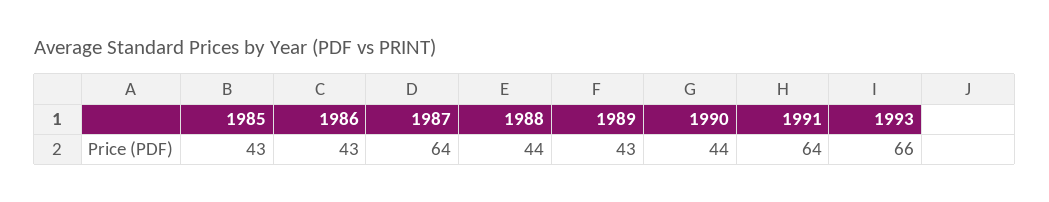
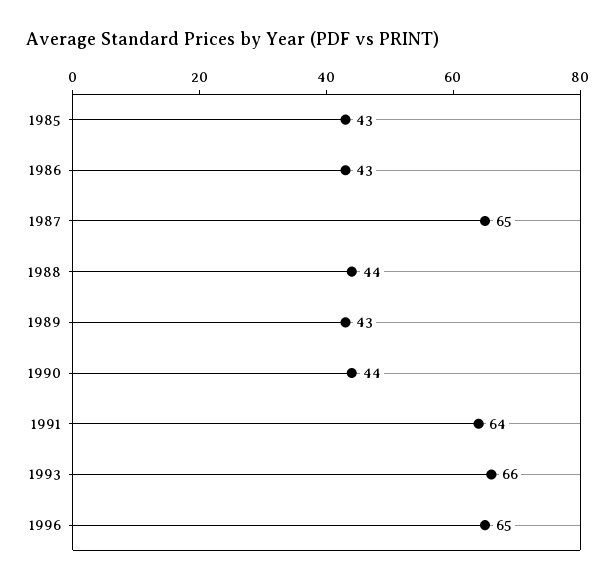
1987: 64 -> 65
1996: none -> 65

